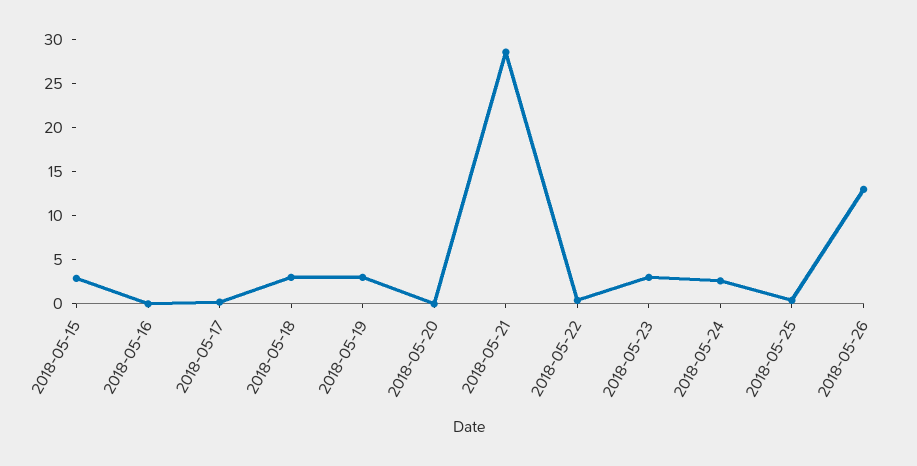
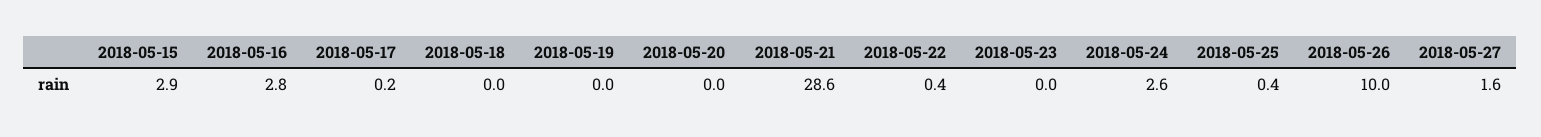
2018-05-16: 0 -> 2.8
2018-05-18: 3 -> 0
2018-05-19: 3 -> 0
2018-05-23: 3 -> 0
2018-05-26: 13 -> 10
2018-05-27: none -> 1.6

